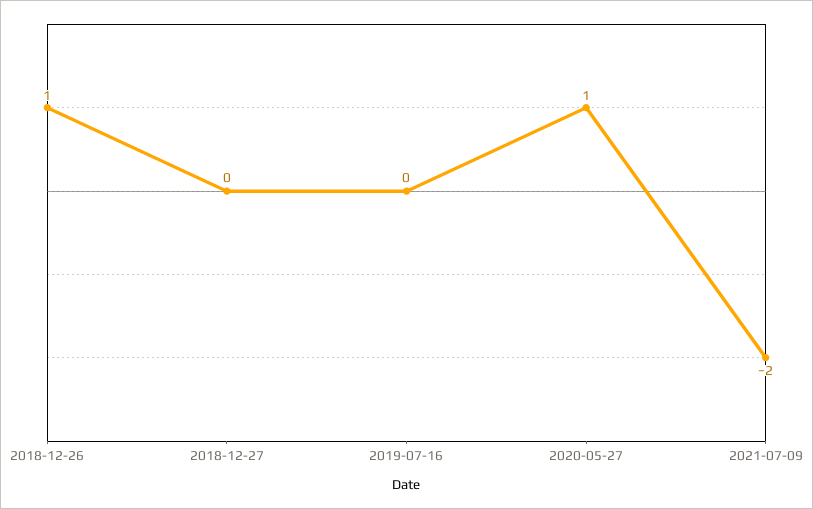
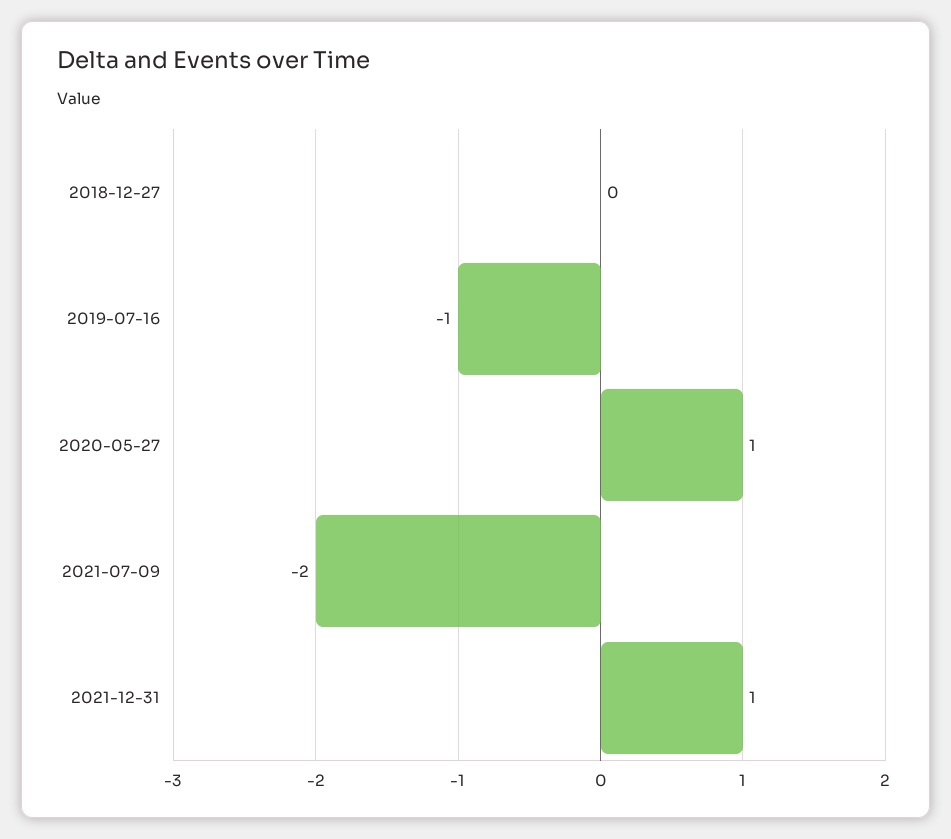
2018-12-26: 1 -> none
2019-07-16: 0 -> -1
2021-12-31: none -> 1

